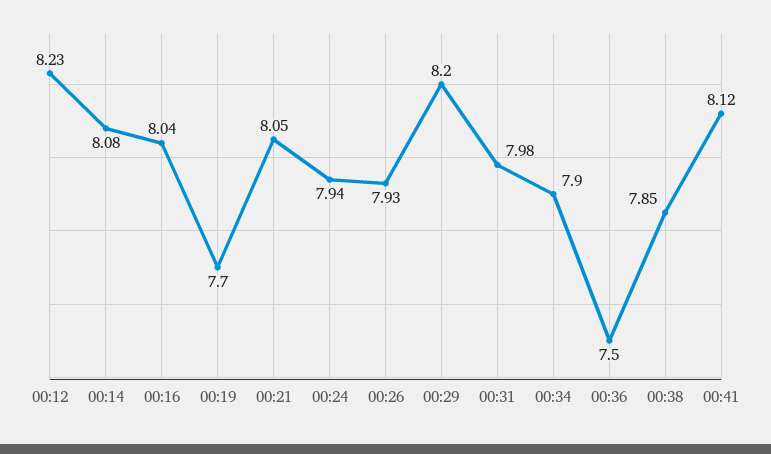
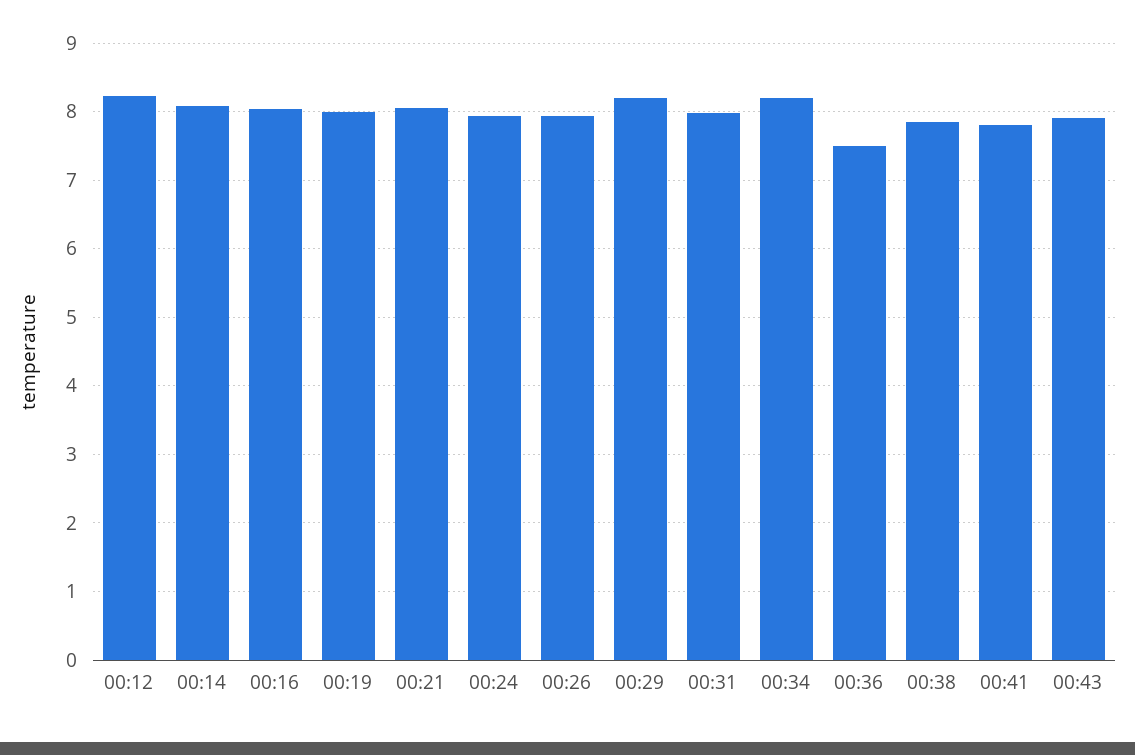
00:19: 7.7 -> 8
00:34: 7.9 -> 8.2
00:41: 8.12 -> 7.8
00:43: none -> 7.9

